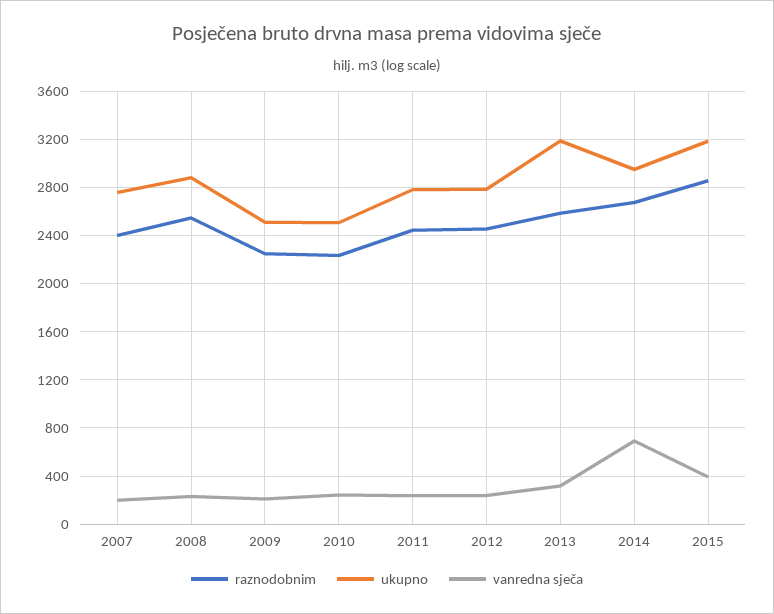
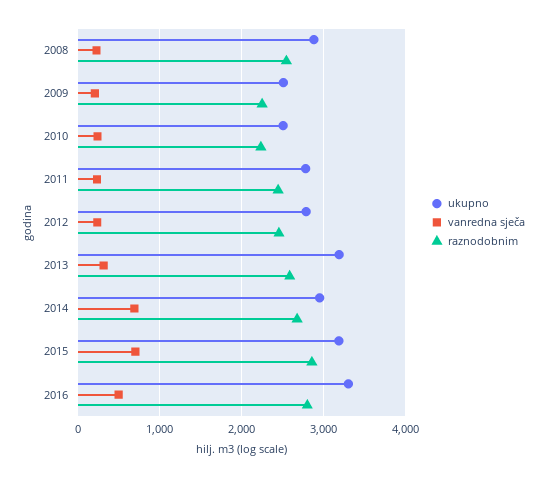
raznodobnim, 2007: 2400 -> none
ukupno, 2007: 2750 -> none
vanredna sječa, 2007: 200 -> none
vanredna sječa, 2015: 400 -> 700
ukupno, 2016: none -> 3300
vanredna sječa, 2016: none -> 500
raznodobnim, 2016: none -> 2800

